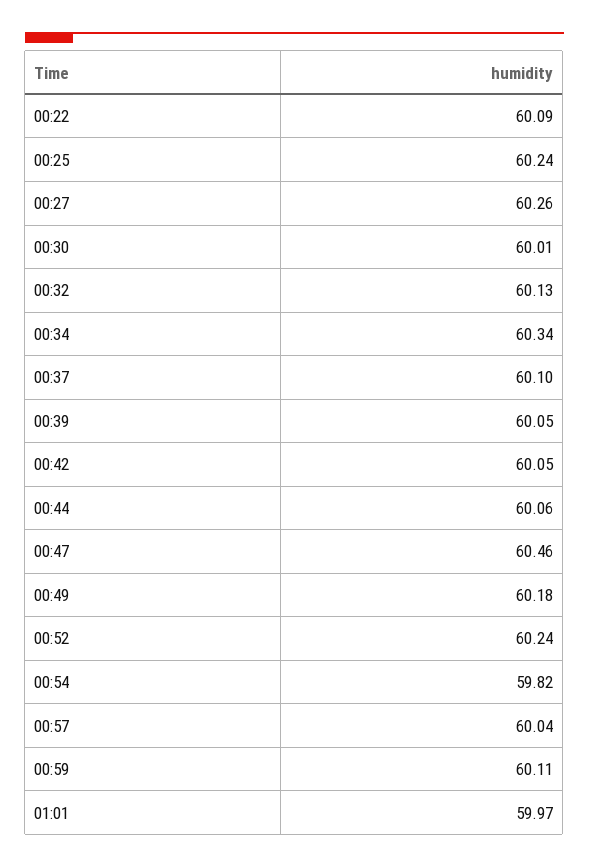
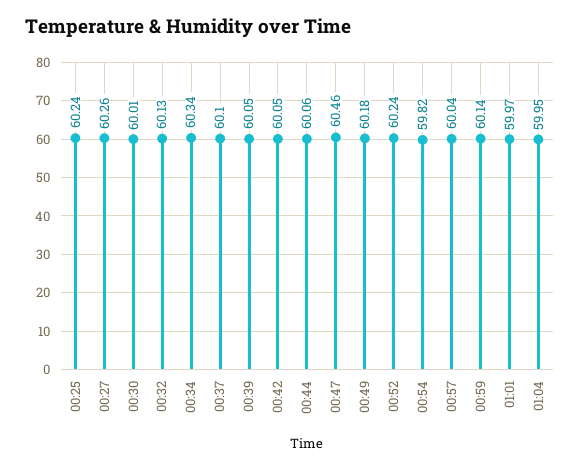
00:22: 60.09 -> none
00:59: 60.11 -> 60.14
01:04: none -> 59.95

